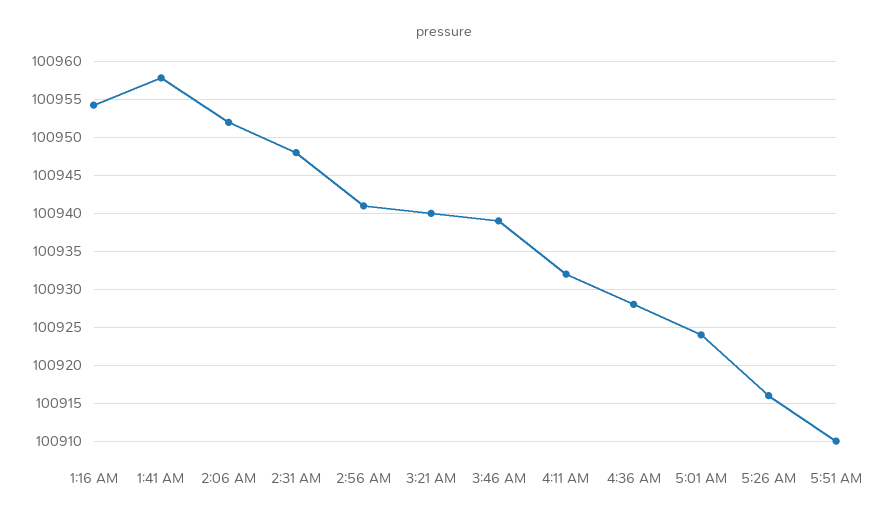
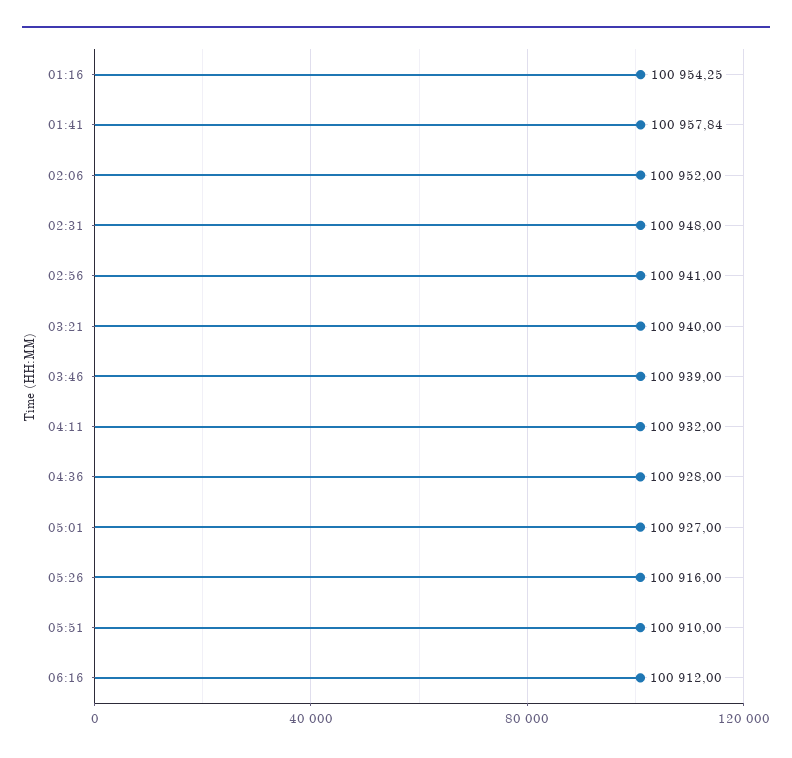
5:01 AM: 100924 -> 100927
06:16: none -> 100912

